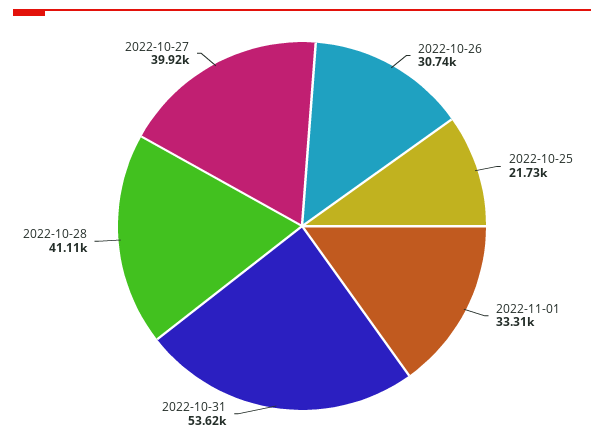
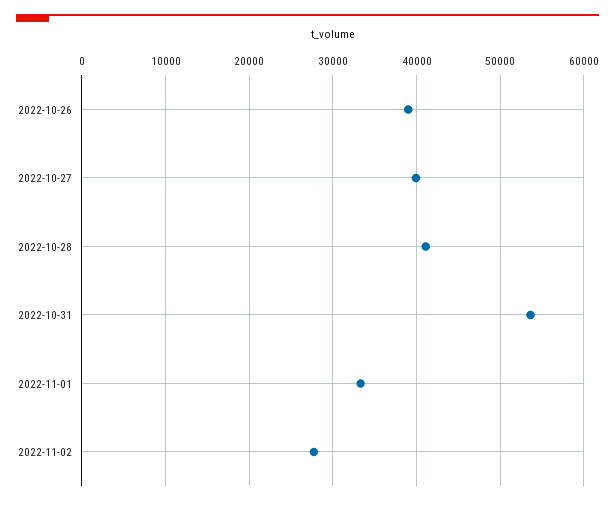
2022-10-26: 30740 -> 39000
2022-10-25: 21730 -> none
2022-11-02: none -> 28000

